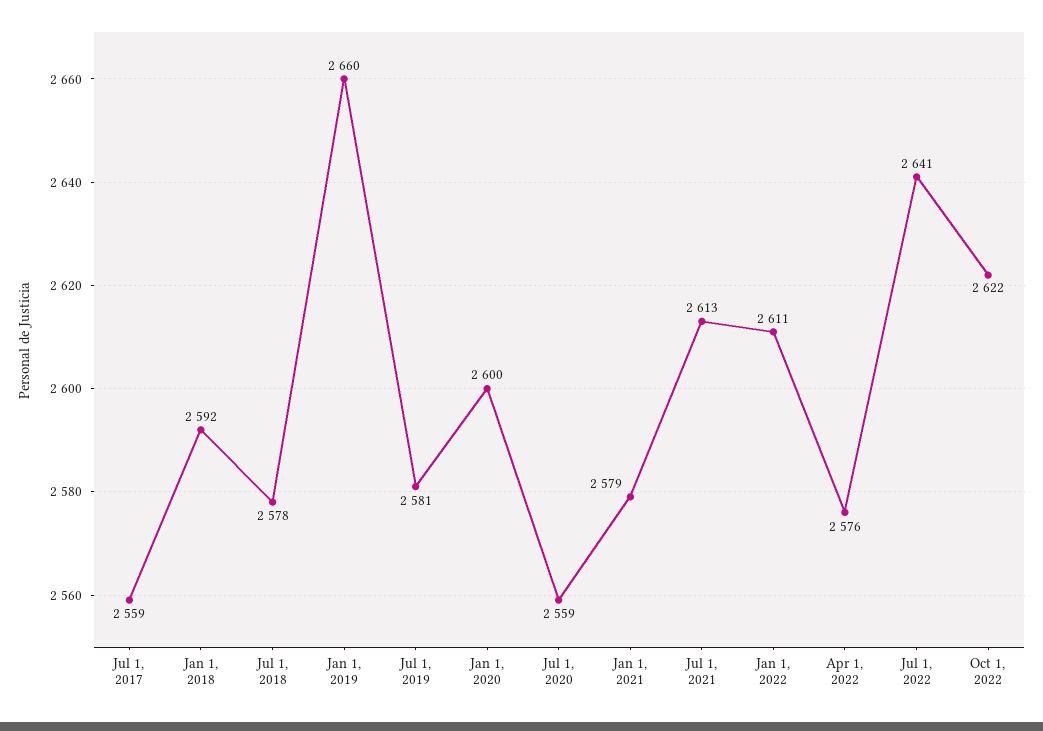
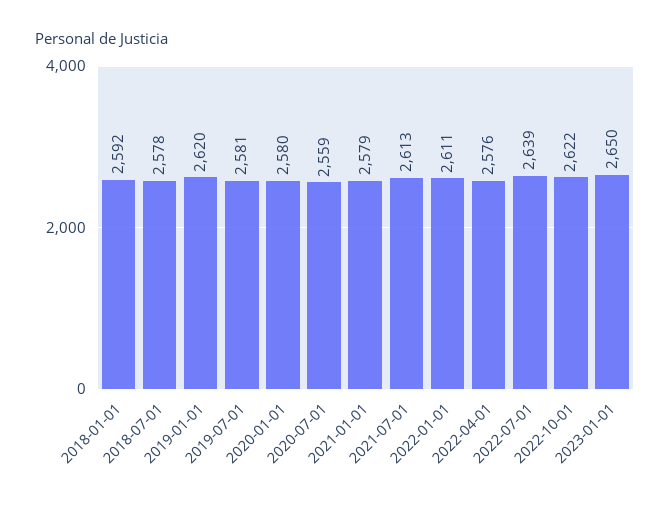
Jul 1, 2017: 2559 -> none
Jan 1, 2019: 2660 -> 2620
Jan 1, 2020: 2600 -> 2580
Jul 1, 2022: 2641 -> 2639
2023-01-01: none -> 2650

